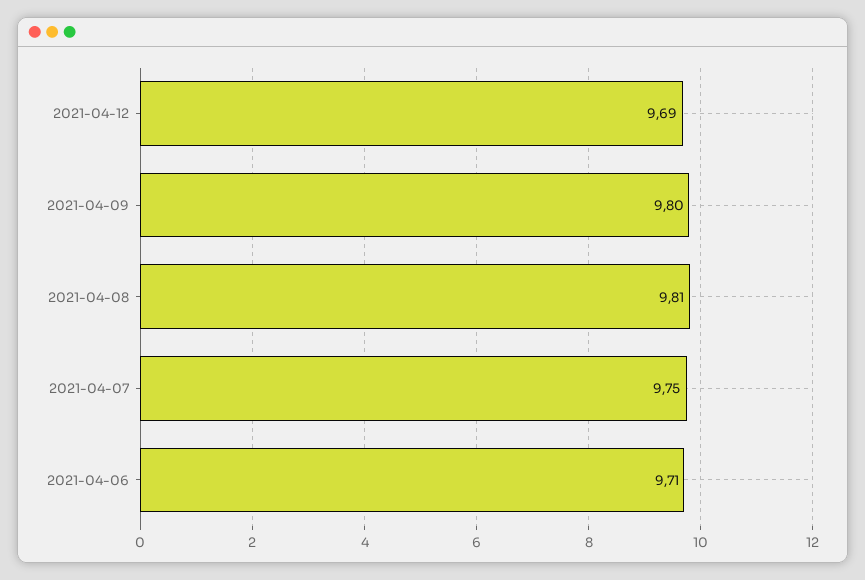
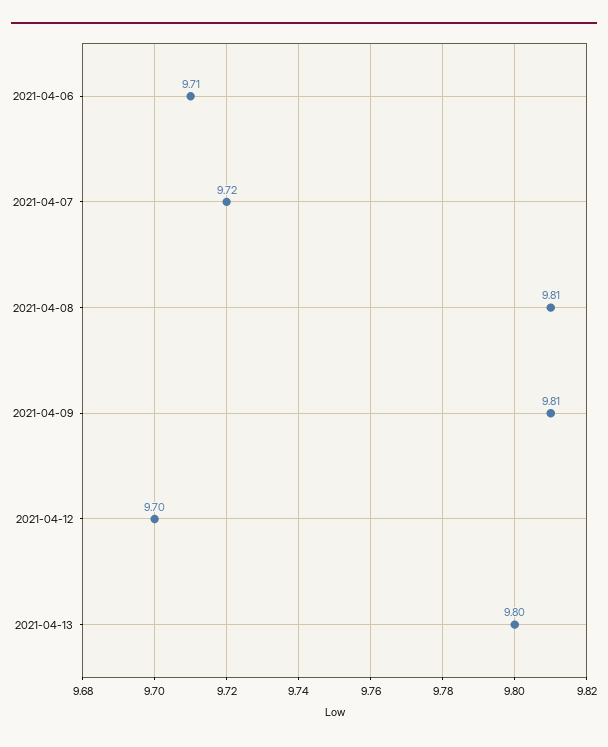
2021-04-12: 9.69 -> 9.7
2021-04-09: 9.8 -> 9.81
2021-04-07: 9.75 -> 9.72
2021-04-13: none -> 9.8

